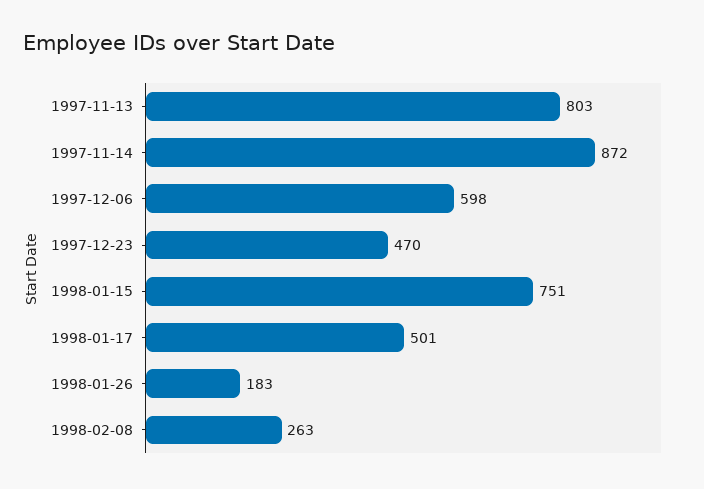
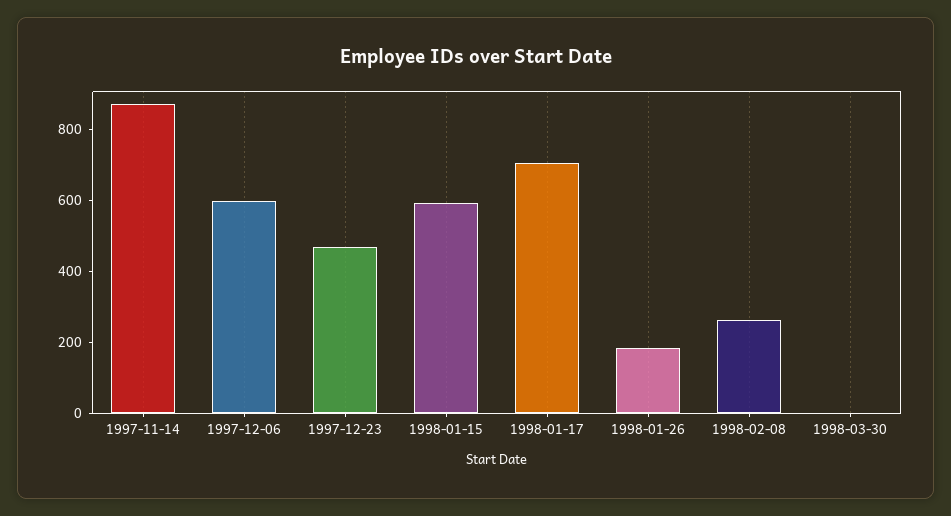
1997-11-13: 803 -> none
1998-01-15: 751 -> 600
1998-01-17: 501 -> 700
1998-03-30: none -> 0

